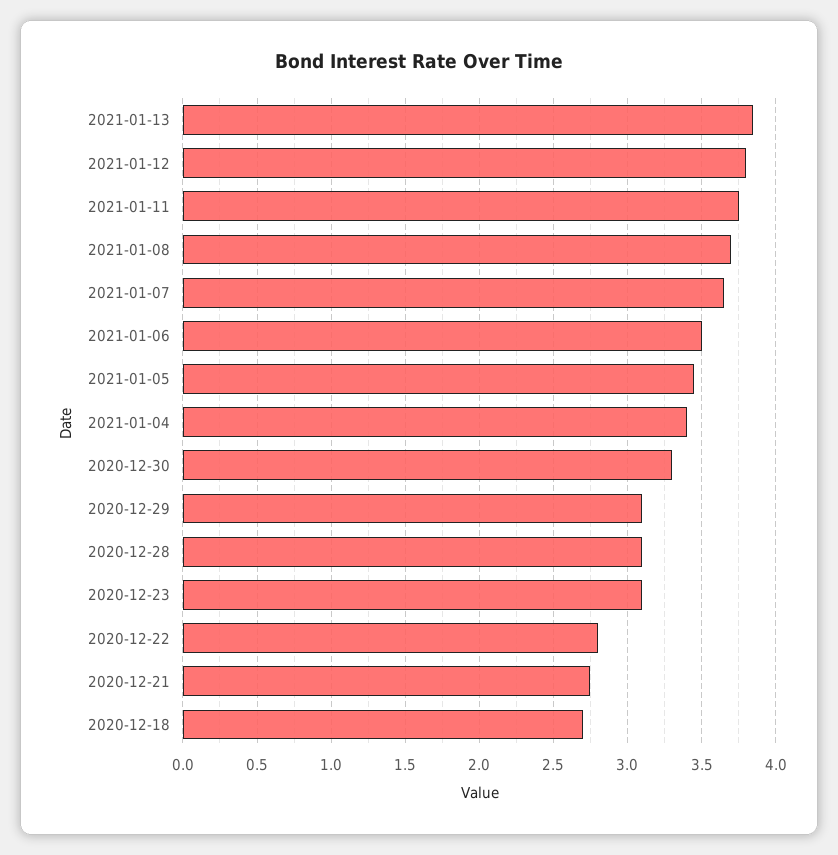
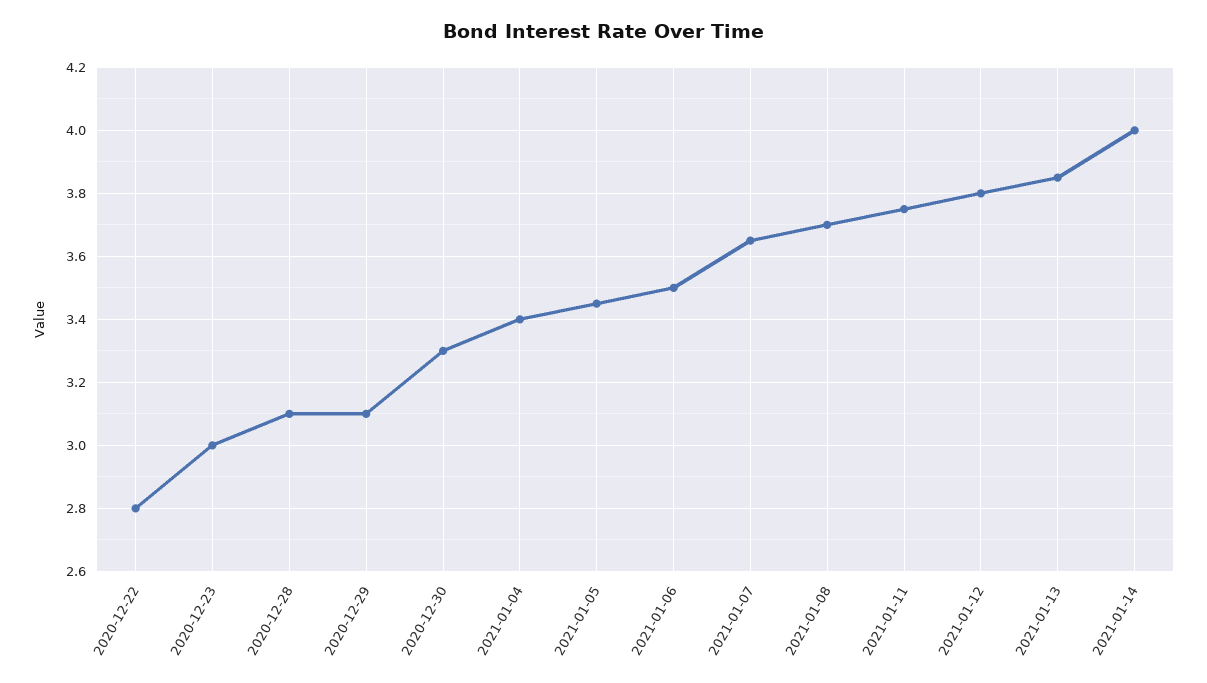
2020-12-23: 3.1 -> 3
2020-12-21: 2.75 -> none
2020-12-18: 2.7 -> none
2021-01-14: none -> 4

